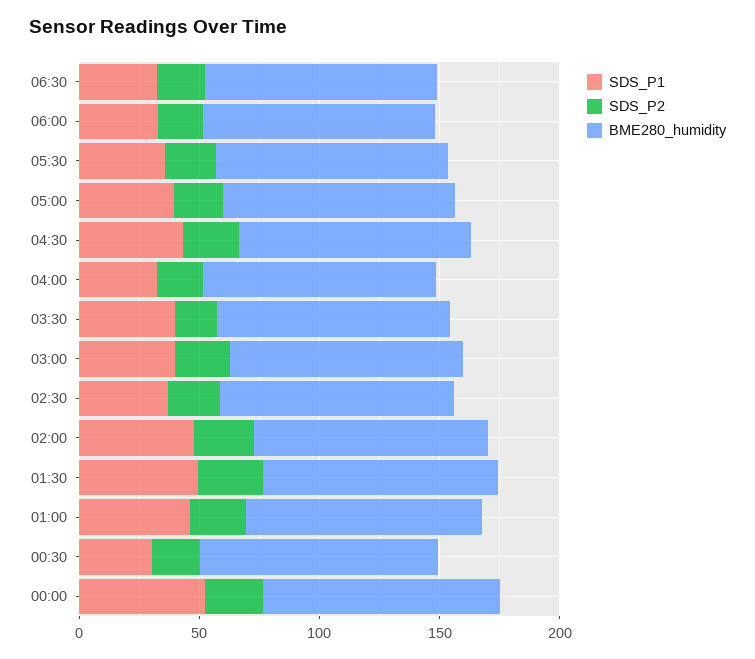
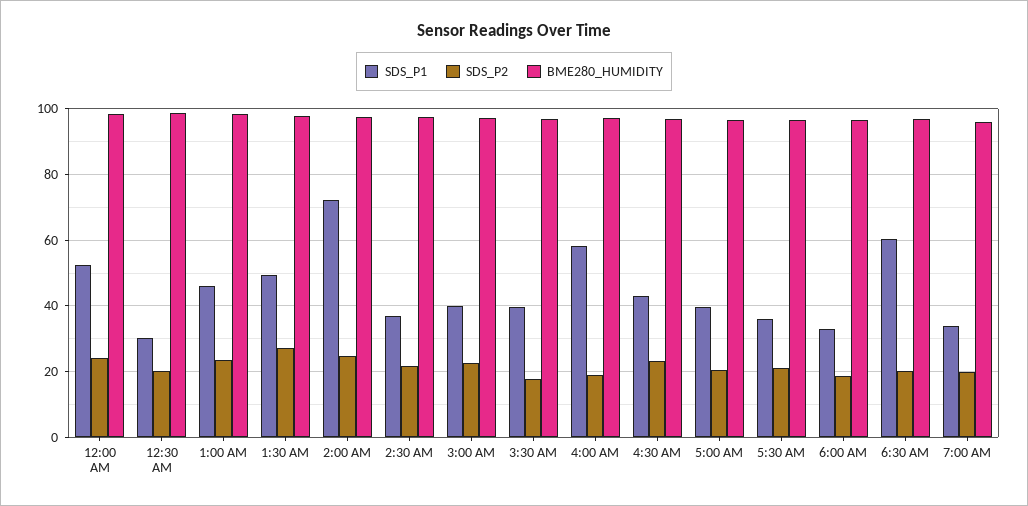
SDS_P1, 06:30: 30 -> 60
SDS_P1, 04:00: 30 -> 58
SDS_P1, 02:00: 50 -> 72
SDS_P1, 7:00 AM: none -> 34
SDS_P2, 7:00 AM: none -> 20
BME280_humidity, 7:00 AM: none -> 96

